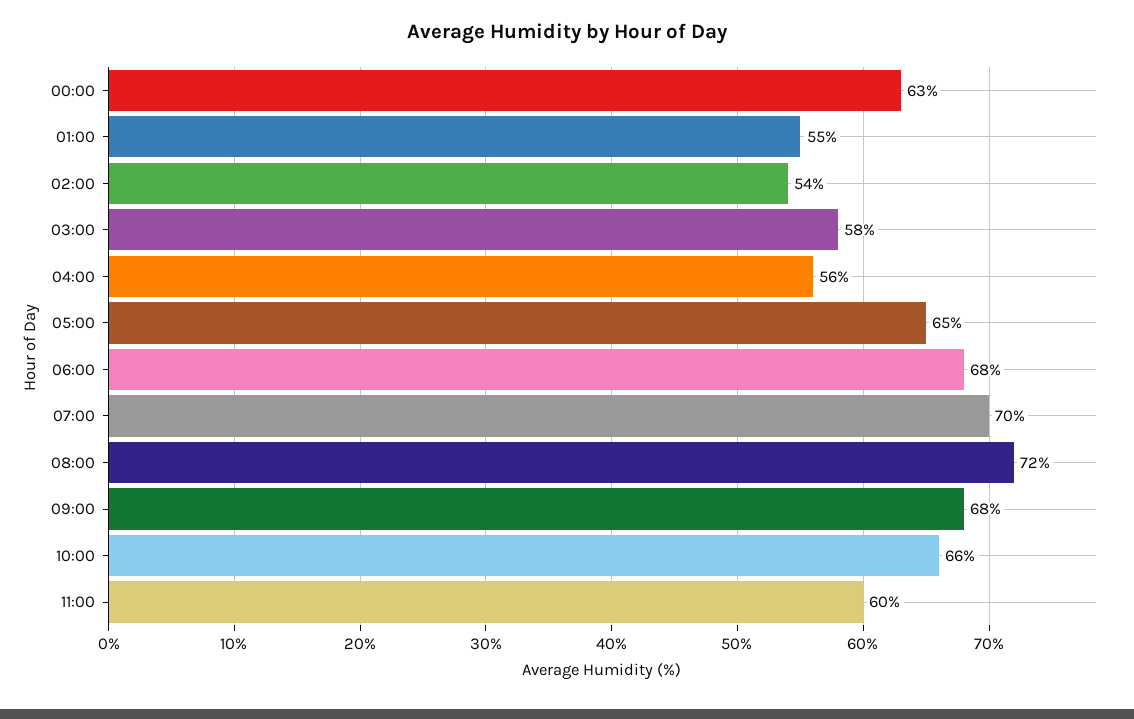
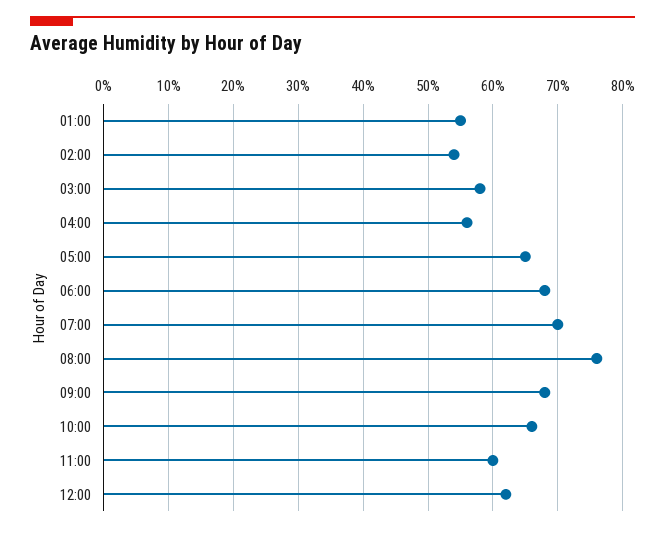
00:00: 63 -> none
08:00: 72 -> 76
12:00: none -> 62

